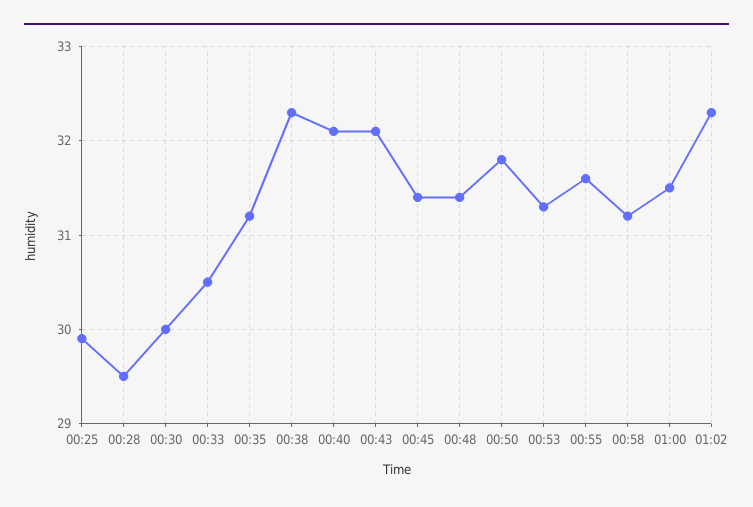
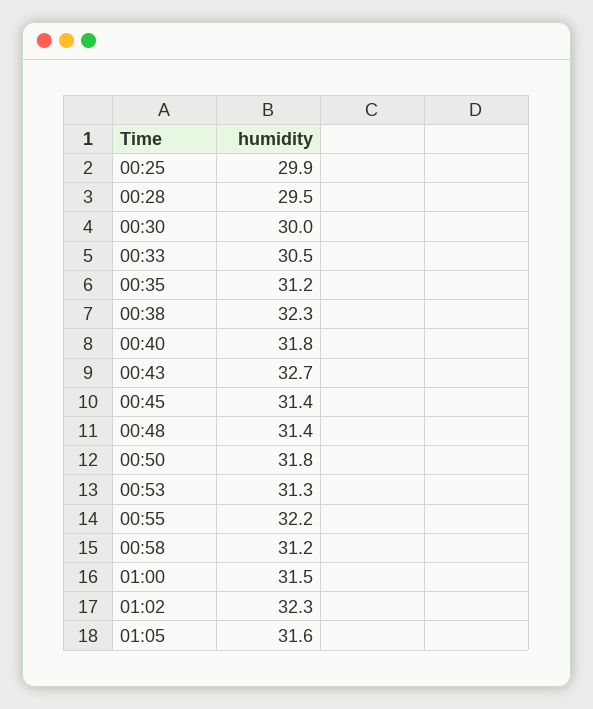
00:40: 32.1 -> 31.8
00:43: 32.1 -> 32.7
00:55: 31.6 -> 32.2
01:05: none -> 31.6

